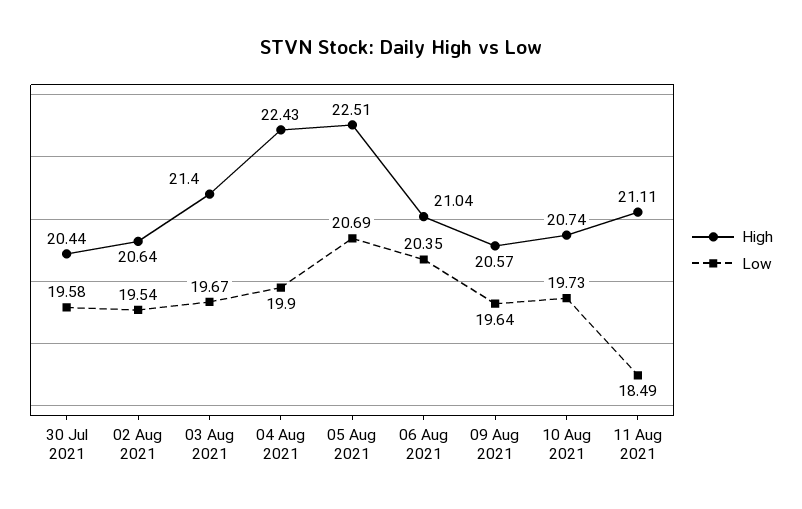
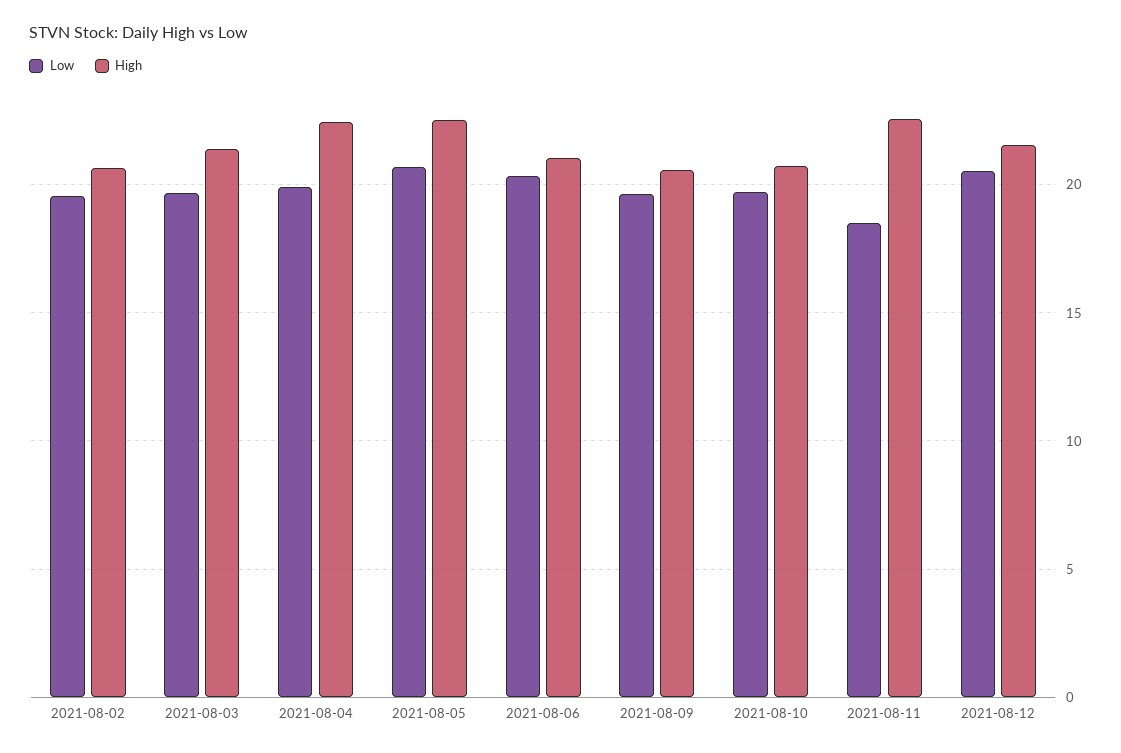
High, 30 Jul 2021: 20.44 -> none
Low, 30 Jul 2021: 19.58 -> none
High, 11 Aug 2021: 21.11 -> 22.5
Low, 2021-08-12: none -> 20.5
High, 2021-08-12: none -> 21.5

